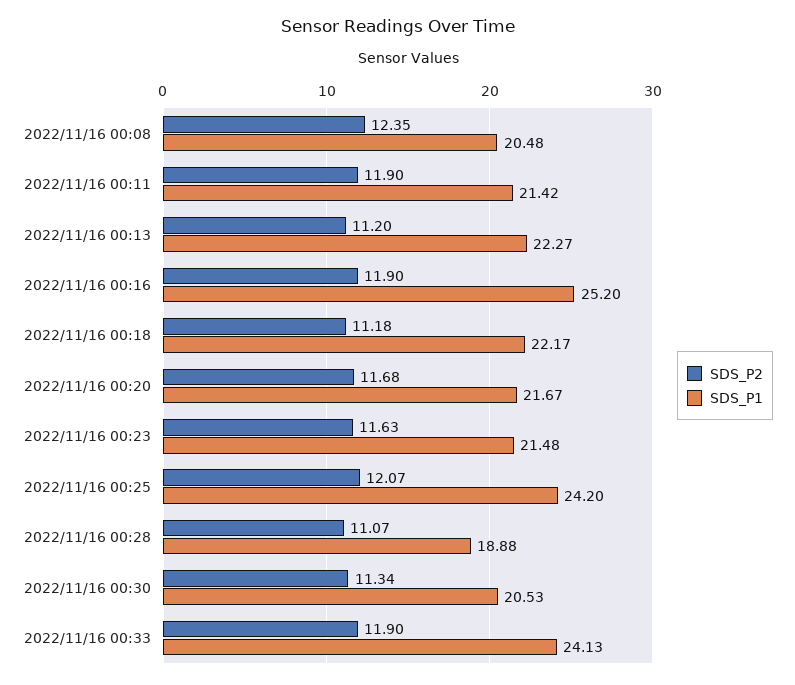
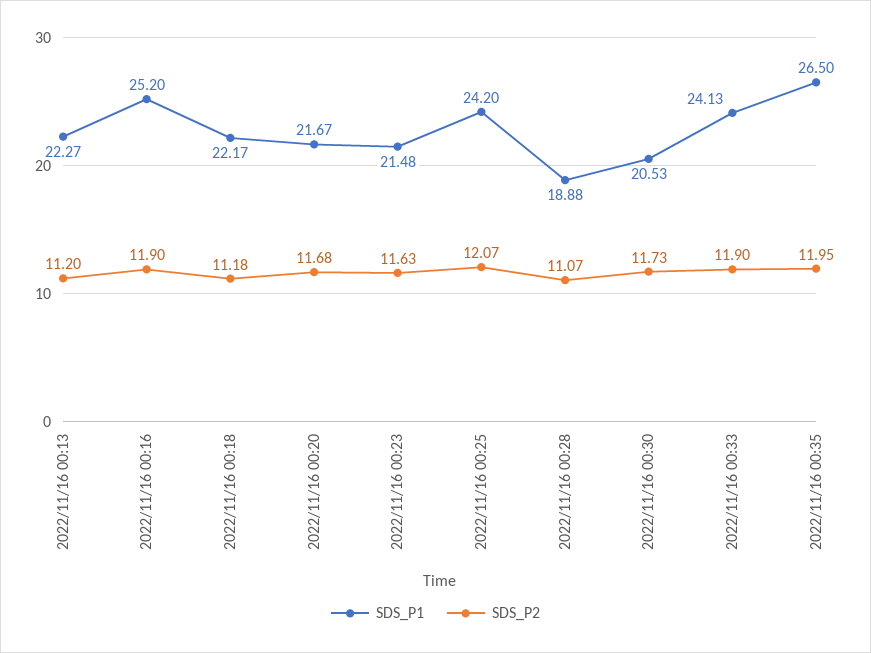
SDS_P2, 2022/11/16 00:08: 12.35 -> none
SDS_P1, 2022/11/16 00:08: 20.48 -> none
SDS_P2, 2022/11/16 00:11: 11.9 -> none
SDS_P1, 2022/11/16 00:11: 21.42 -> none
SDS_P2, 2022/11/16 00:30: 11.34 -> 11.73
SDS_P1, 2022/11/16 00:35: none -> 26.5
SDS_P2, 2022/11/16 00:35: none -> 11.95

